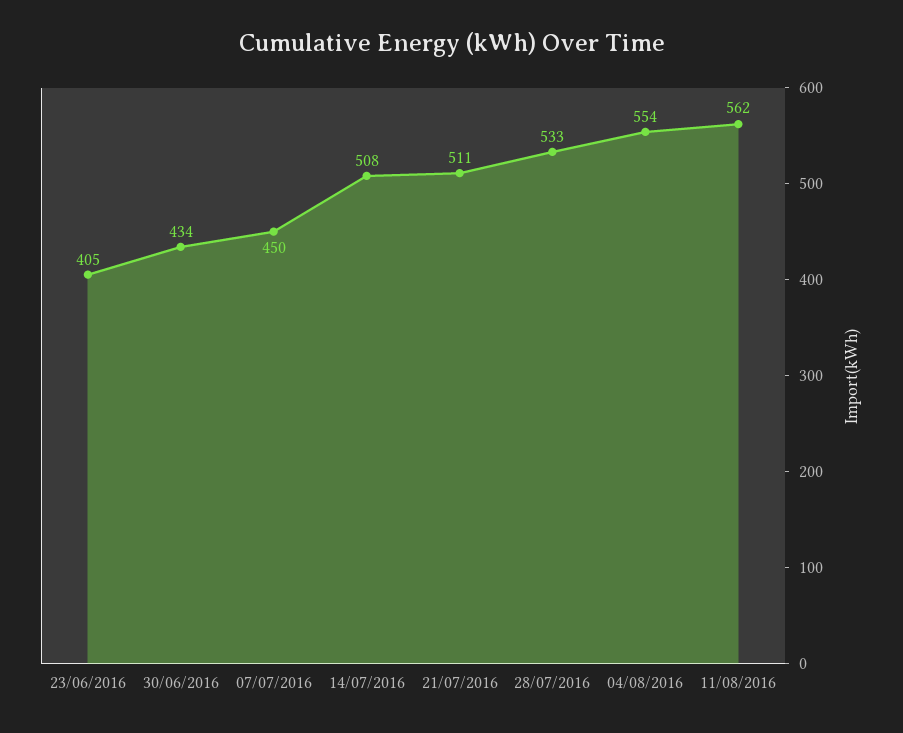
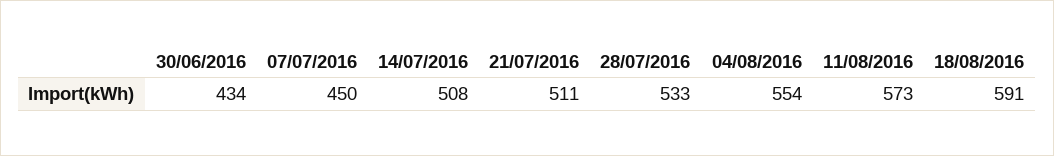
23/06/2016: 405 -> none
11/08/2016: 562 -> 573
18/08/2016: none -> 591

